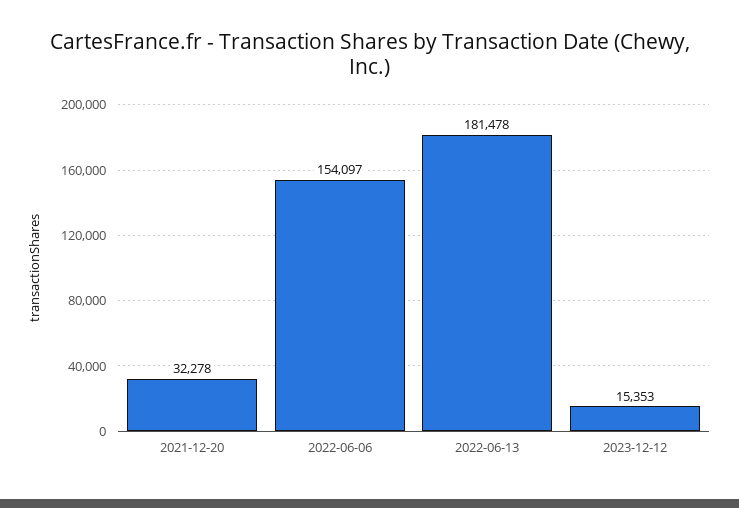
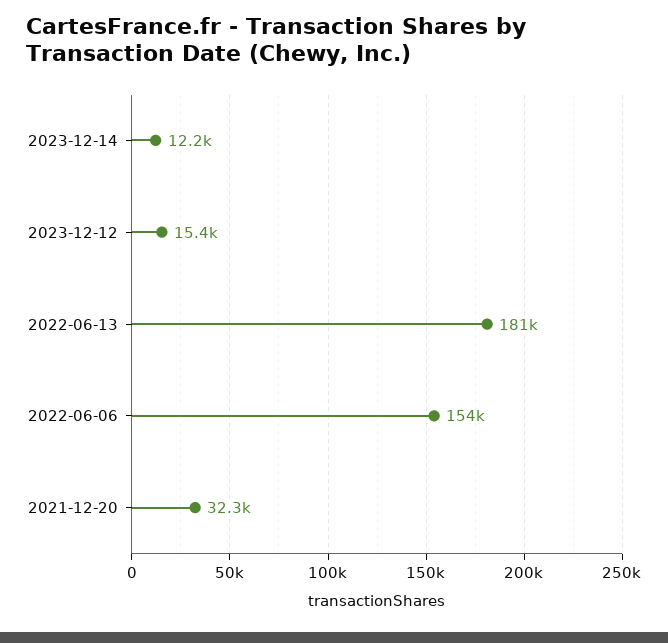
2023-12-14: none -> 12200

